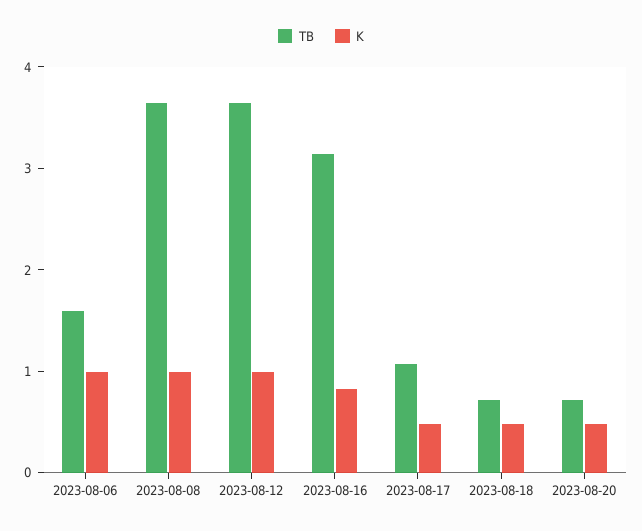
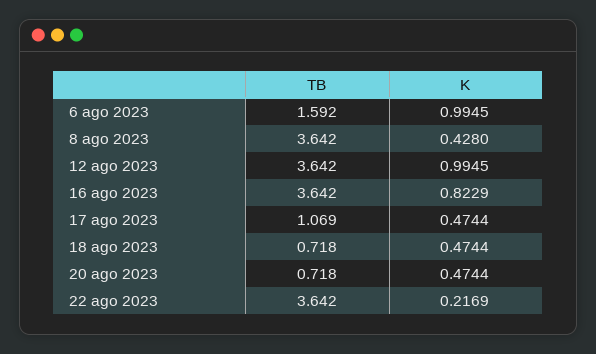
K, 2023-08-08: 1 -> 0.428
TB, 2023-08-16: 3.2 -> 3.642
TB, 22 ago 2023: none -> 3.642
K, 22 ago 2023: none -> 0.2169

